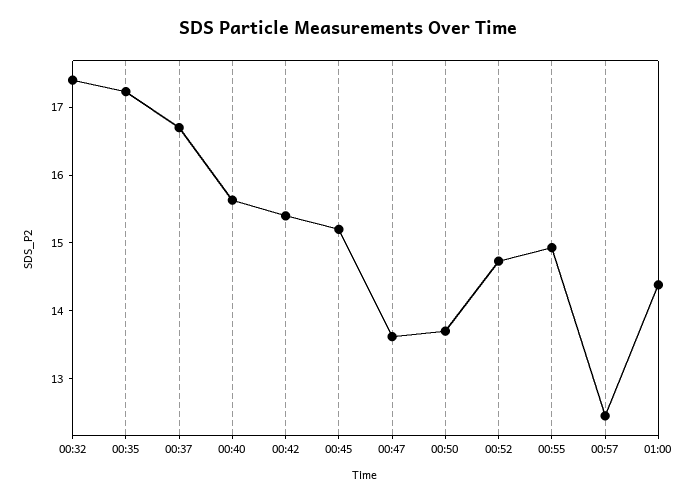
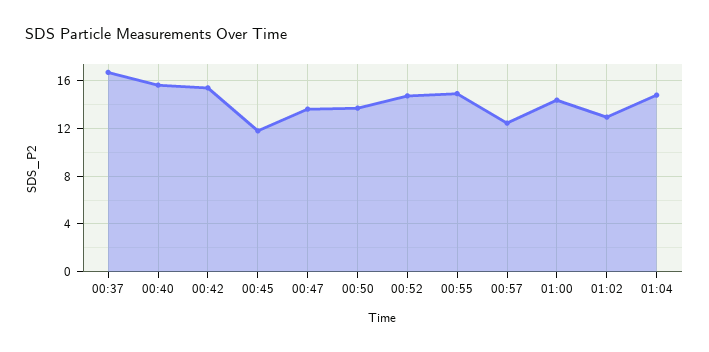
00:32: 17.4 -> none
00:35: 17.2 -> none
00:45: 15.2 -> 12
01:02: none -> 13
01:04: none -> 15

